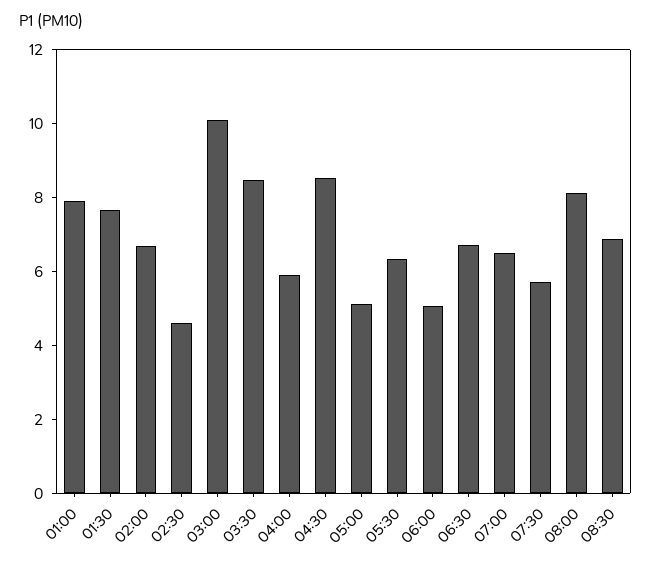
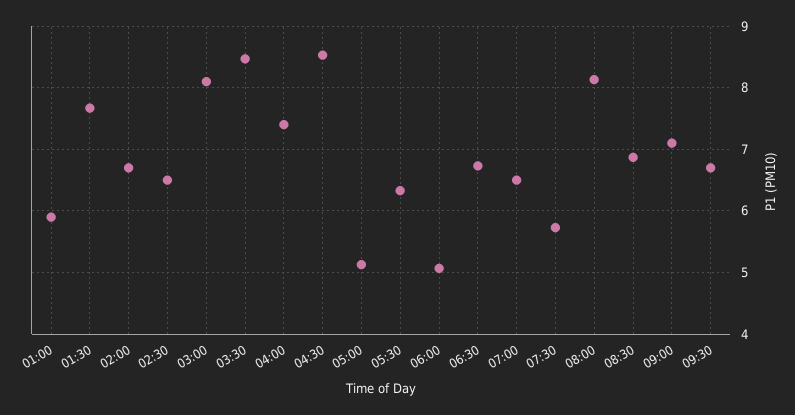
01:00: 8 -> 5.9
02:30: 4.5 -> 6.5
03:00: 10 -> 8.1
04:00: 6 -> 7.4
09:00: none -> 7.1
09:30: none -> 6.7

